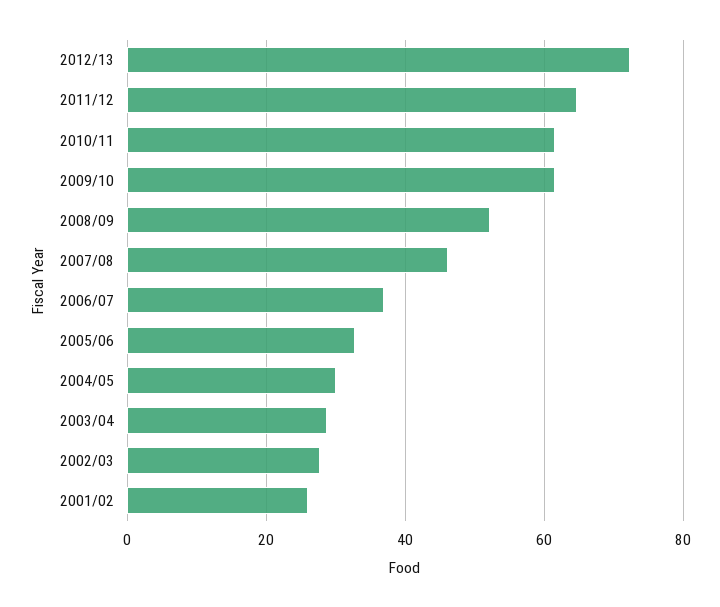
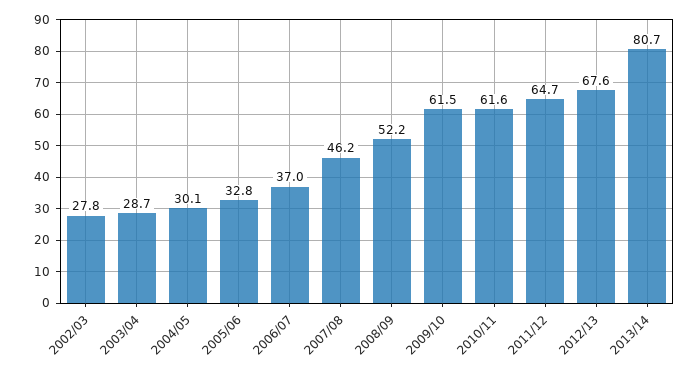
2012/13: 72 -> 67.6
2001/02: 26 -> none
2013/14: none -> 80.7

